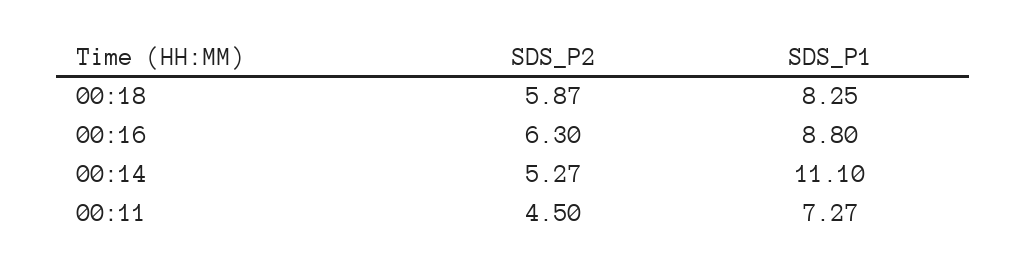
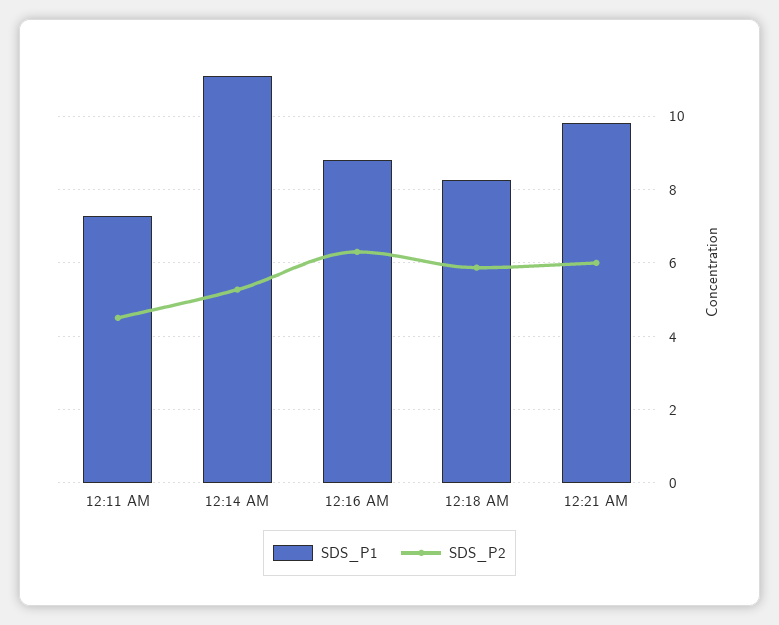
SDS_P1, 12:21 AM: none -> 9.8
SDS_P2, 12:21 AM: none -> 6

